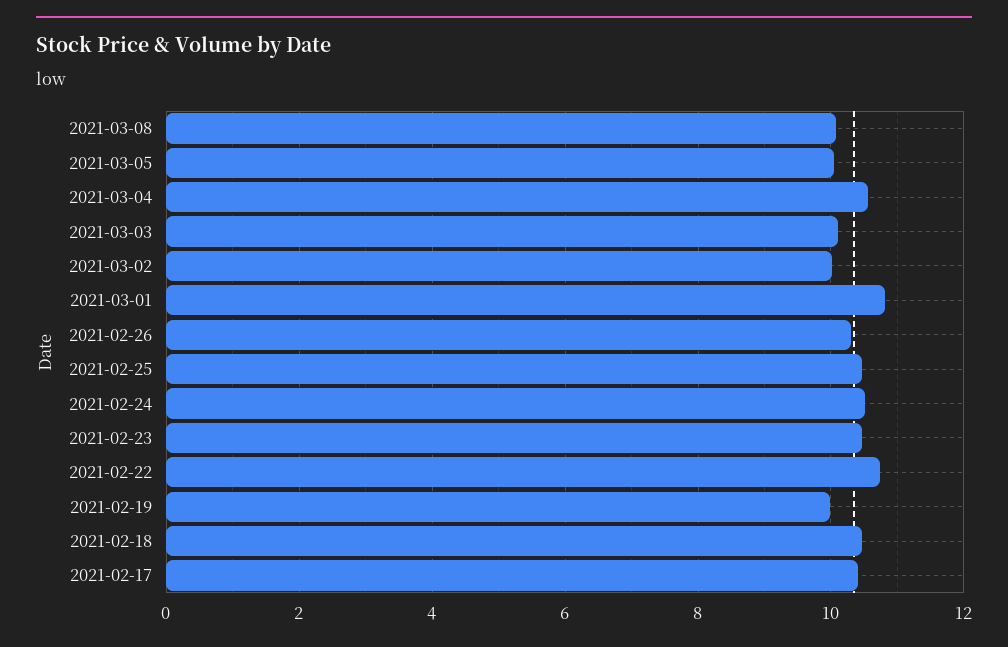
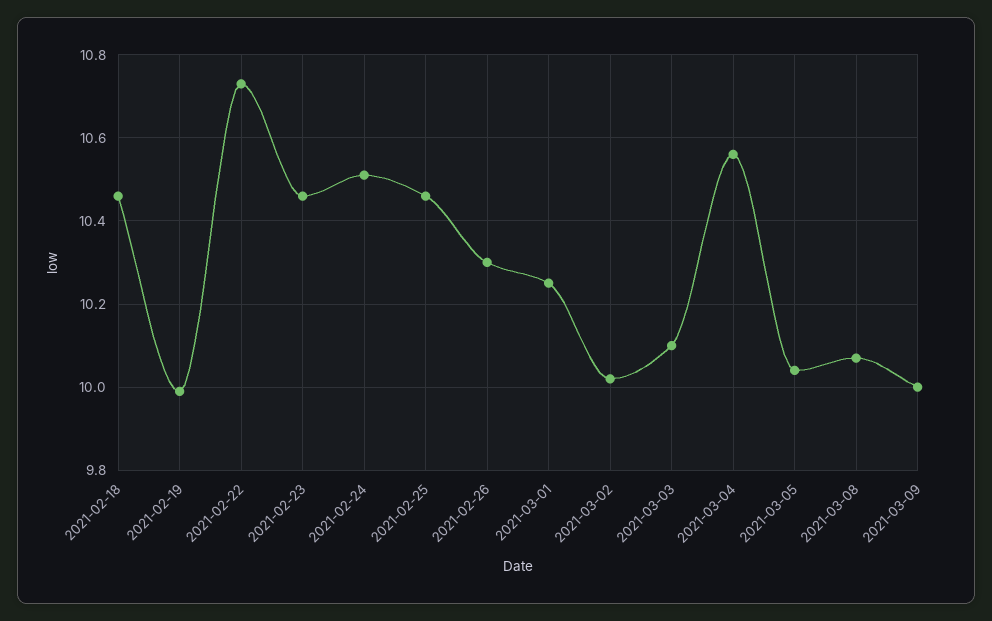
2021-03-01: 10.8 -> 10.25
2021-02-17: 10.4 -> none
2021-03-09: none -> 10

